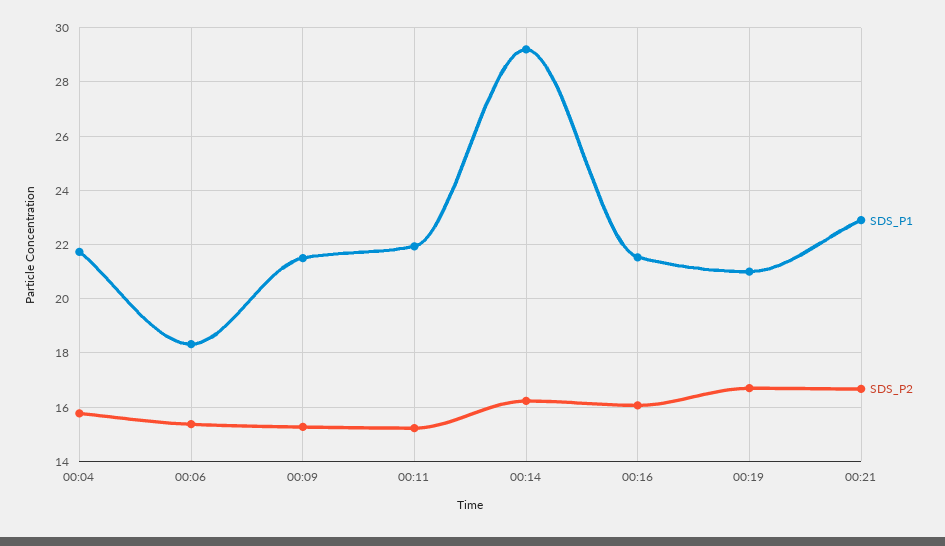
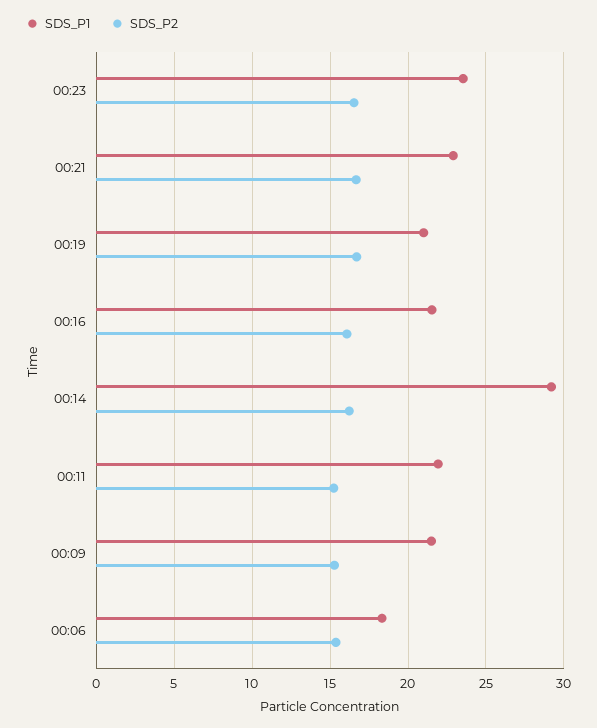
SDS_P1, 00:04: 21.75 -> none
SDS_P2, 00:04: 15.75 -> none
SDS_P1, 00:23: none -> 23.5
SDS_P2, 00:23: none -> 16.5

